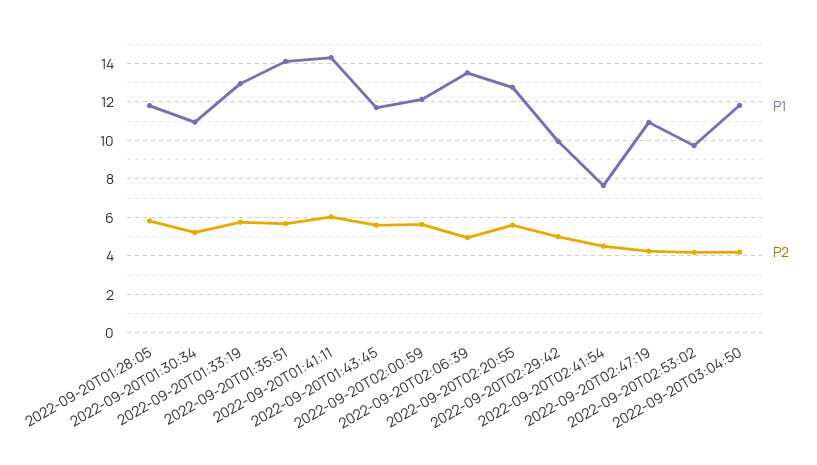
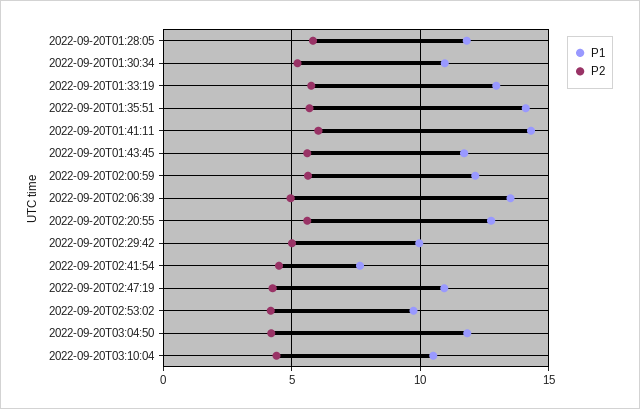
P1, 2022-09-20T03:10:04: none -> 10.5
P2, 2022-09-20T03:10:04: none -> 4.5

